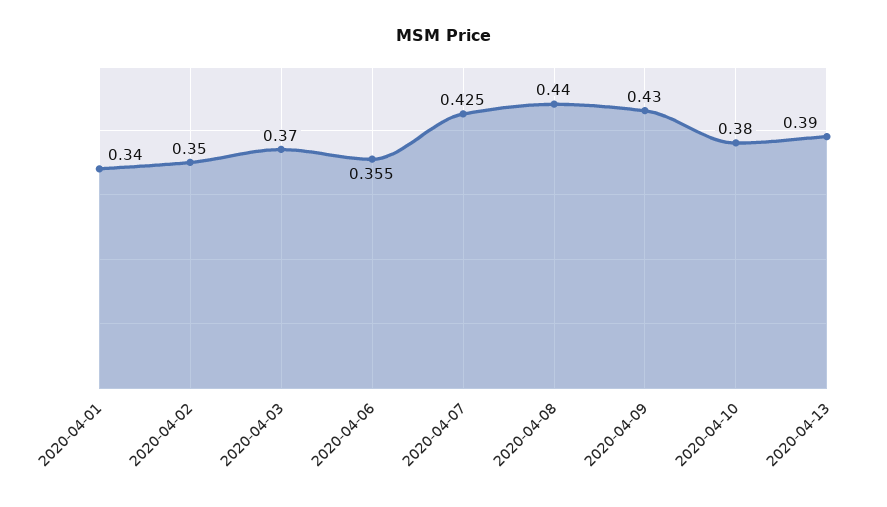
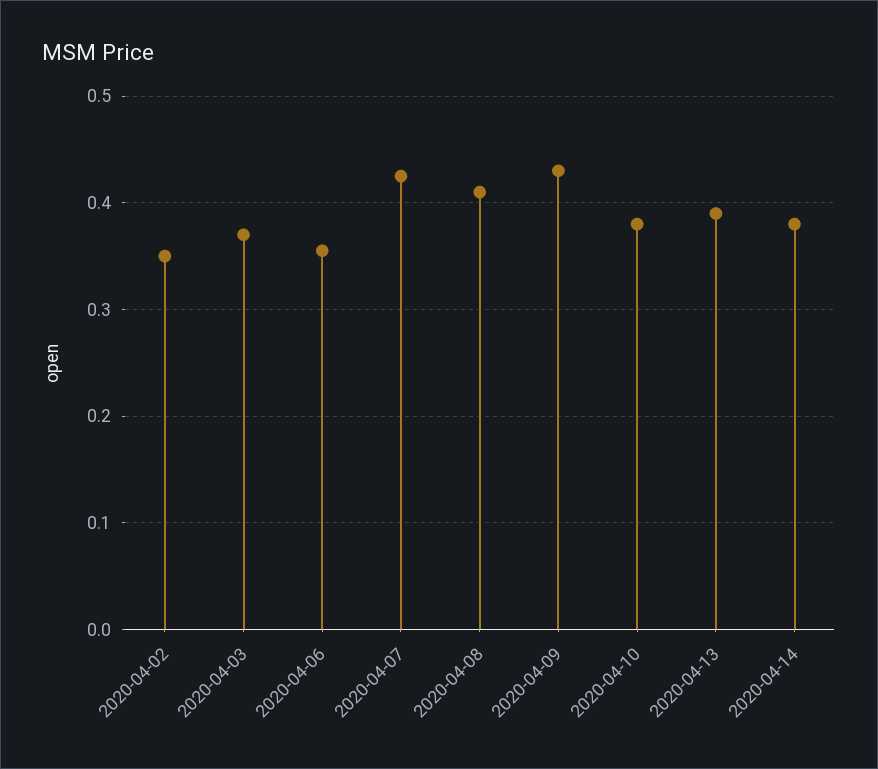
2020-04-01: 0.34 -> none
2020-04-08: 0.44 -> 0.41
2020-04-14: none -> 0.38

